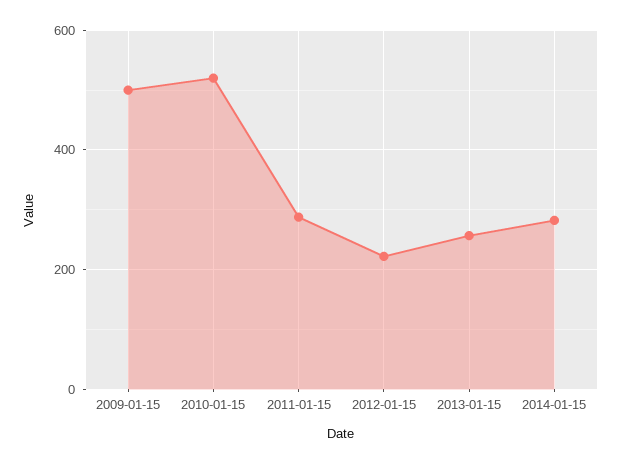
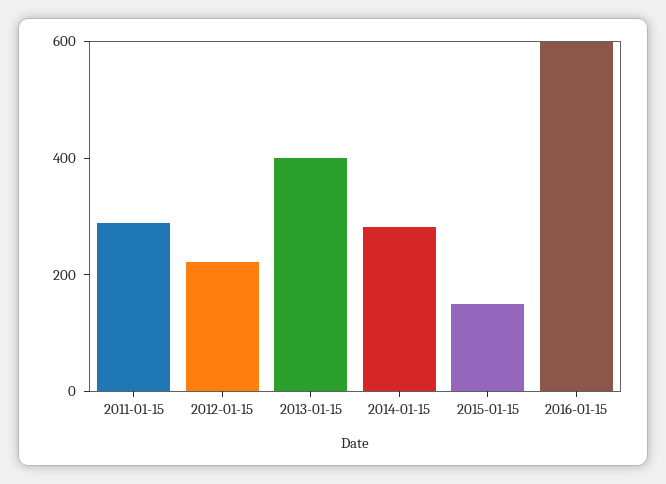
2009-01-15: 500 -> none
2010-01-15: 520 -> none
2013-01-15: 260 -> 400
2015-01-15: none -> 150
2016-01-15: none -> 600

